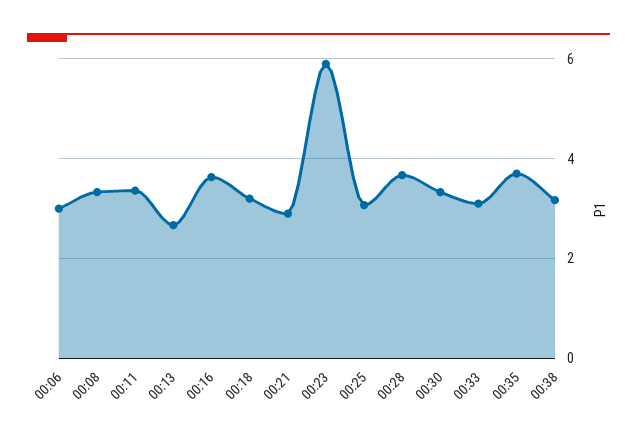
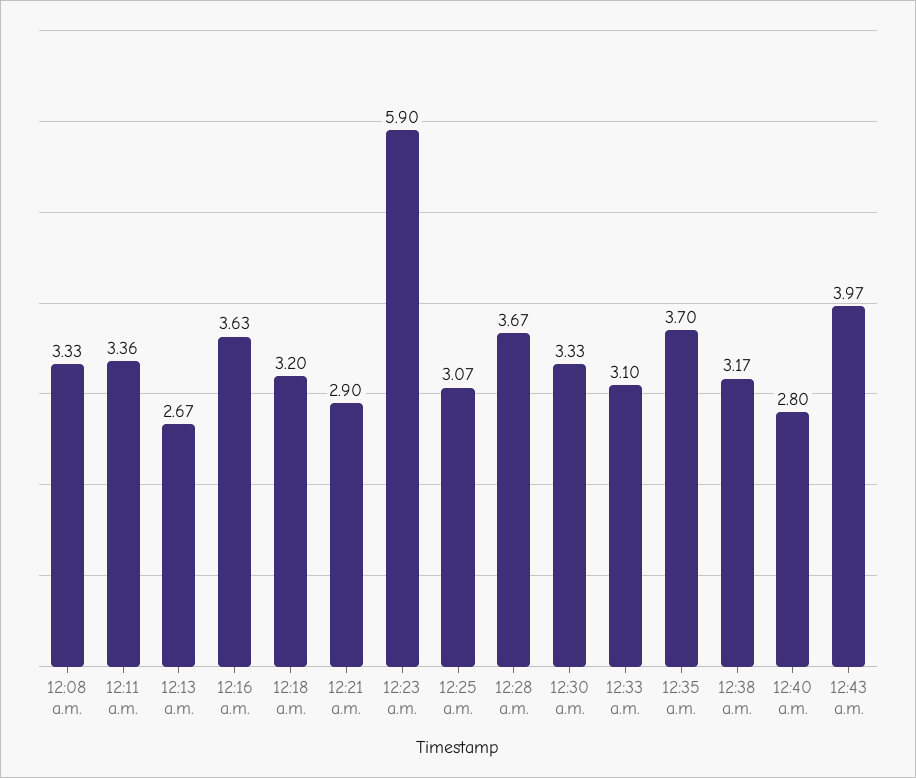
00:06: 3 -> none
12:40 a.m.: none -> 2.8
12:43 a.m.: none -> 3.97

